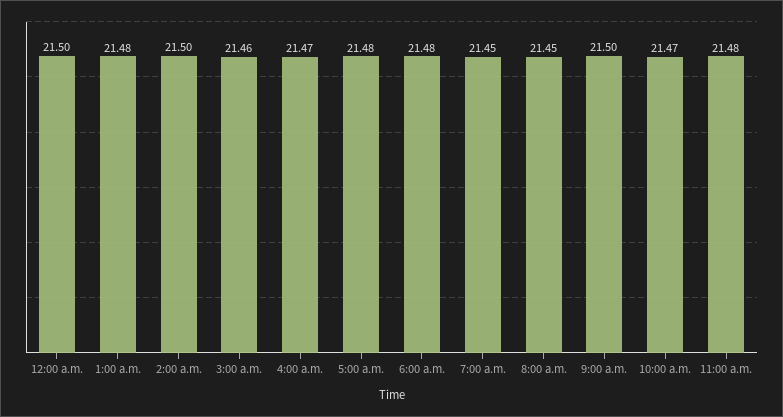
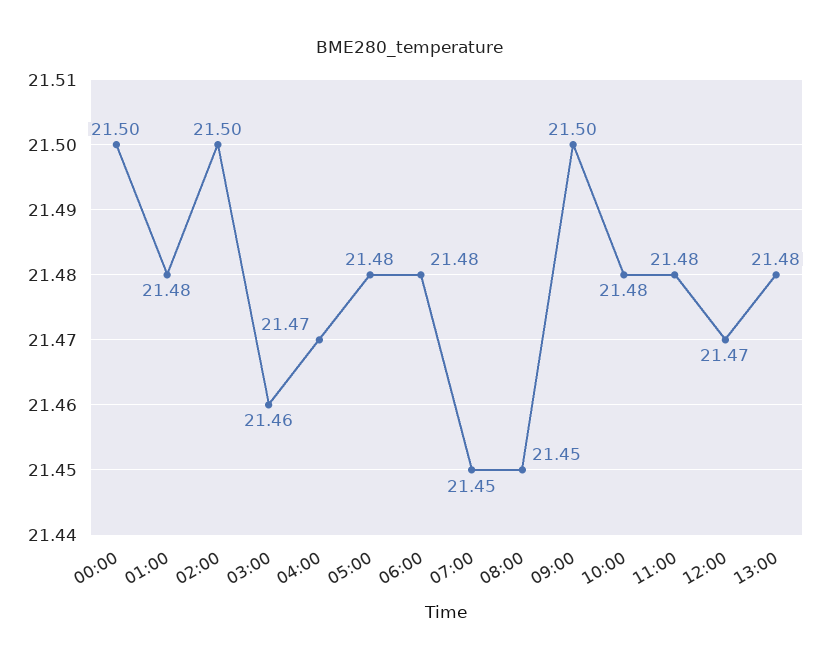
10:00 a.m.: 21.47 -> 21.48
12:00: none -> 21.47
13:00: none -> 21.48

